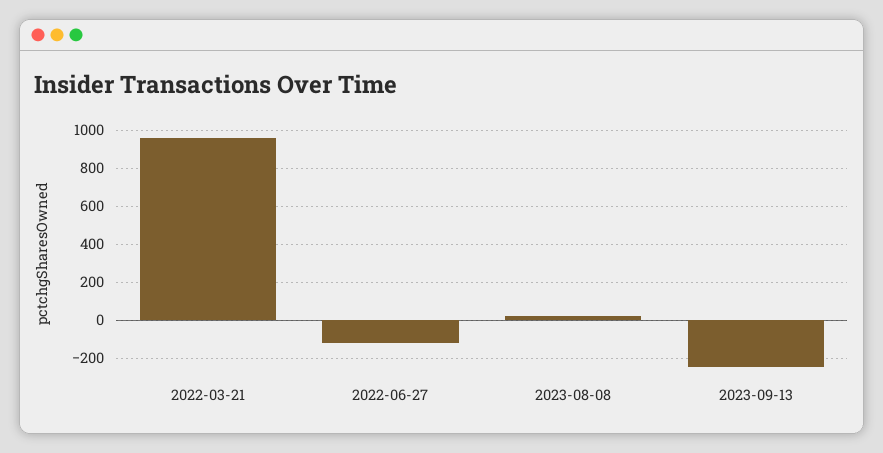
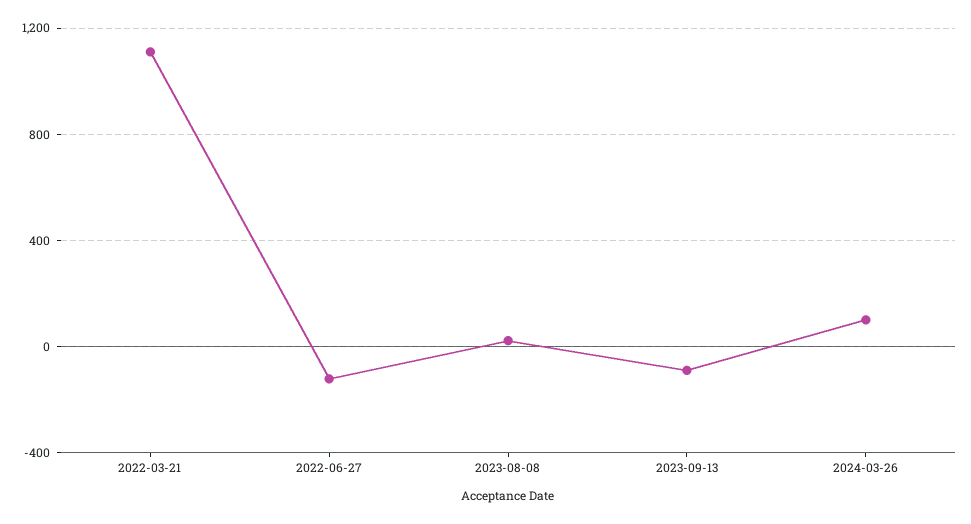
2022-03-21: 950 -> 1100
2023-09-13: -250 -> -100
2024-03-26: none -> 100

